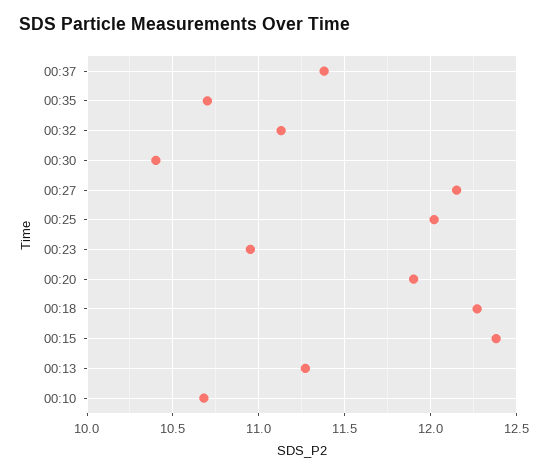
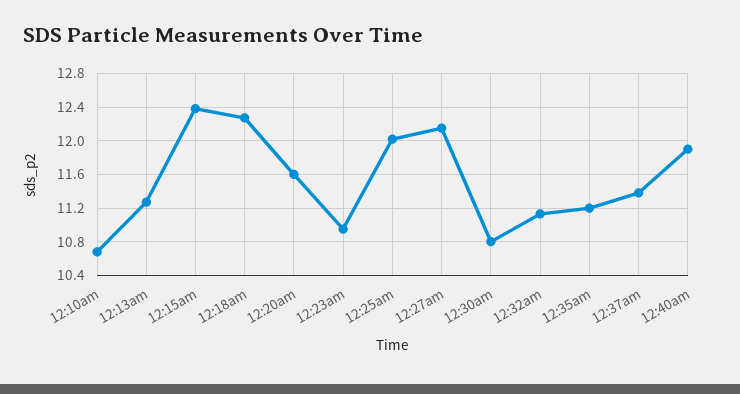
00:35: 10.7 -> 11.2
00:30: 10.4 -> 10.8
00:20: 11.9 -> 11.6
12:40am: none -> 11.9

